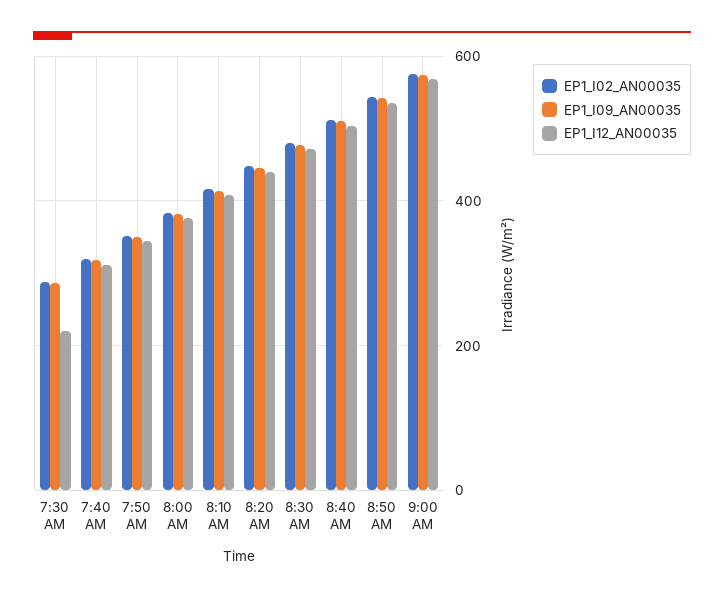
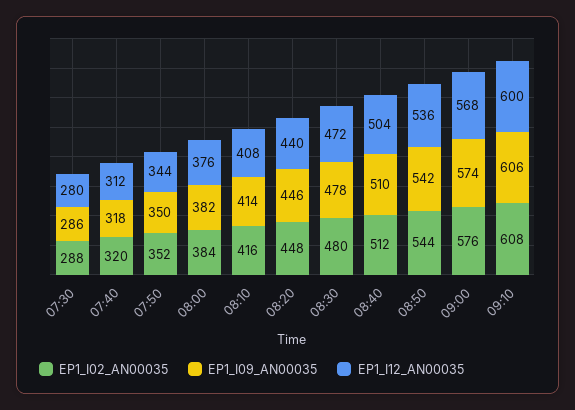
EP1_I12_AN00035, 7:30 AM: 220 -> 280
EP1_I02_AN00035, 09:10: none -> 608
EP1_I09_AN00035, 09:10: none -> 606
EP1_I12_AN00035, 09:10: none -> 600

